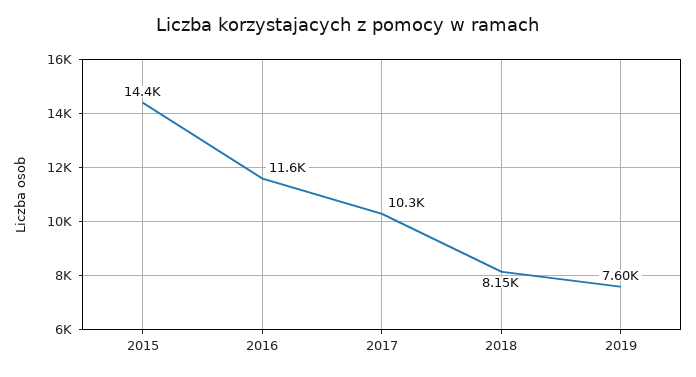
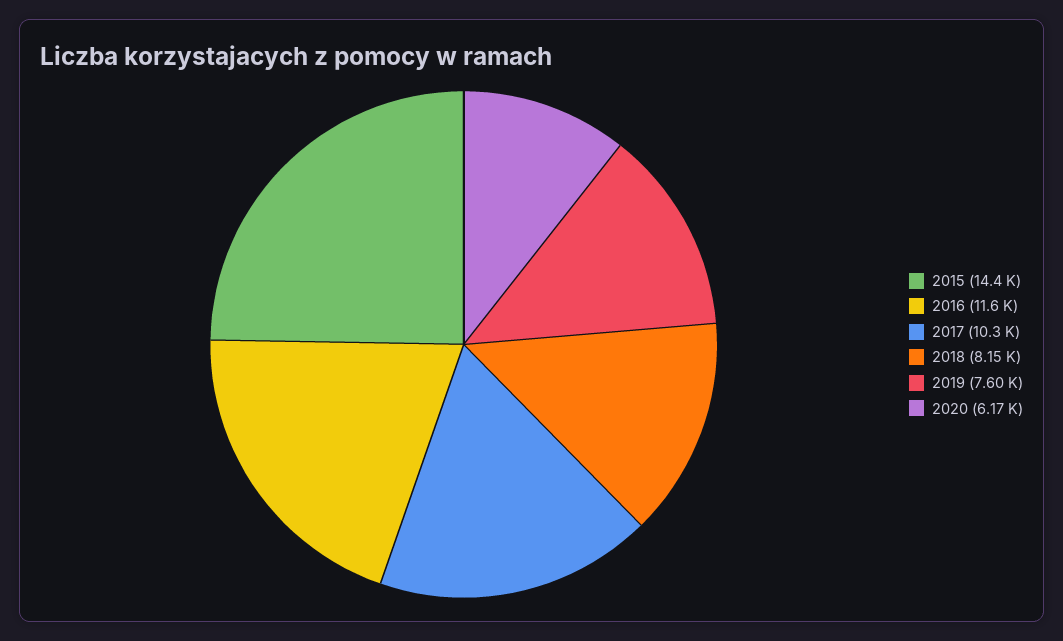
2020: none -> 6170

